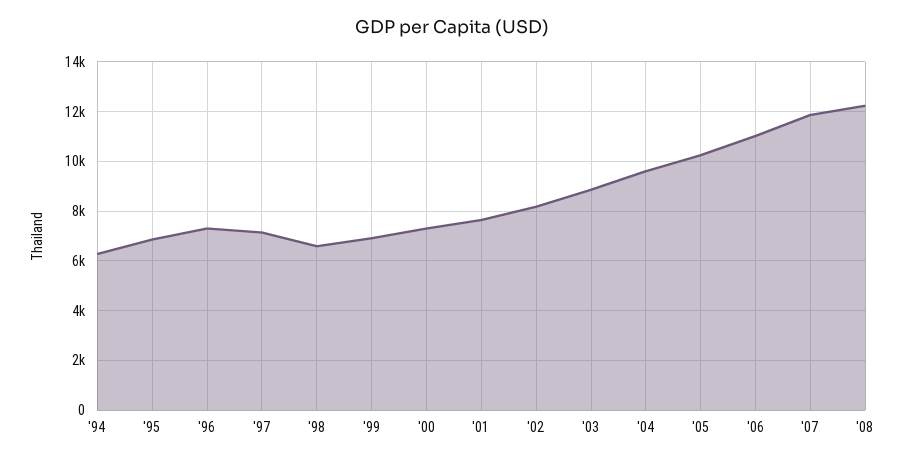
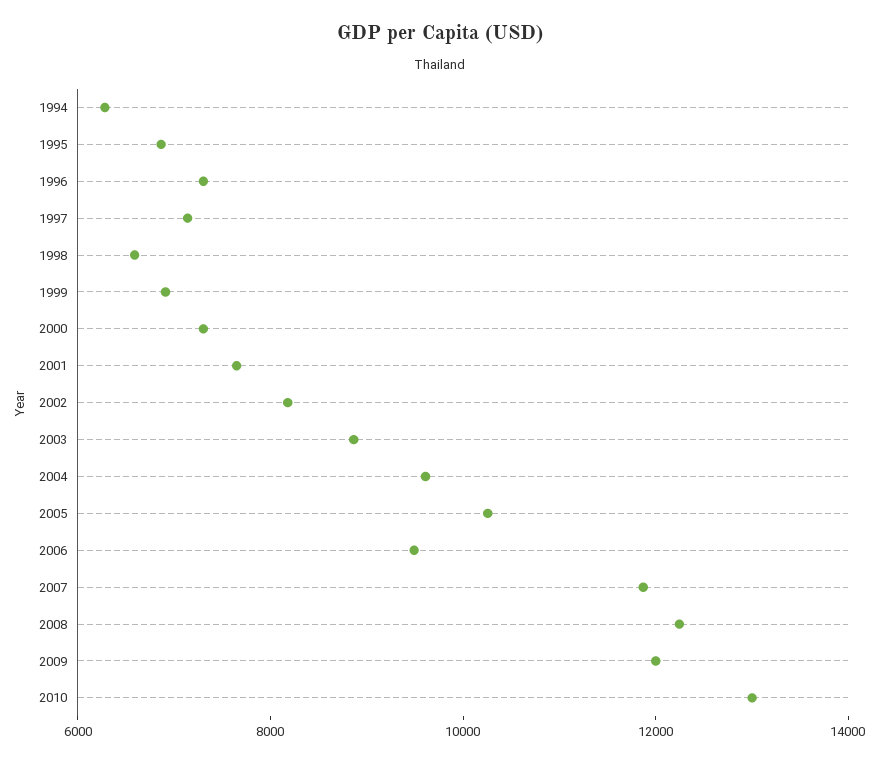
'06: 11000 -> 9500
2009: none -> 12000
2010: none -> 13000

